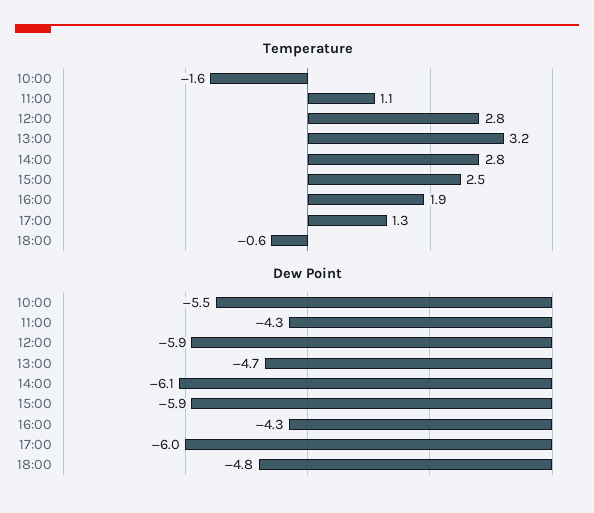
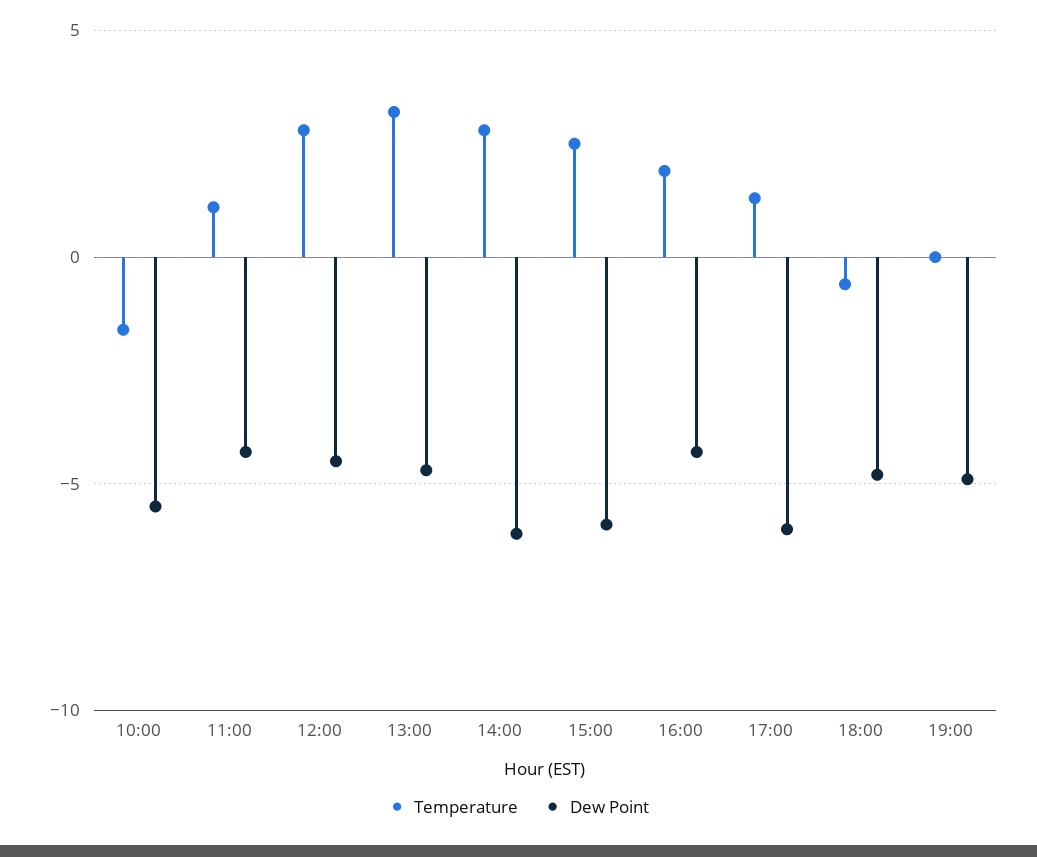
Dew Point, 12:00: -5.9 -> -4.5
Temperature, 19:00: none -> 0
Dew Point, 19:00: none -> -5

